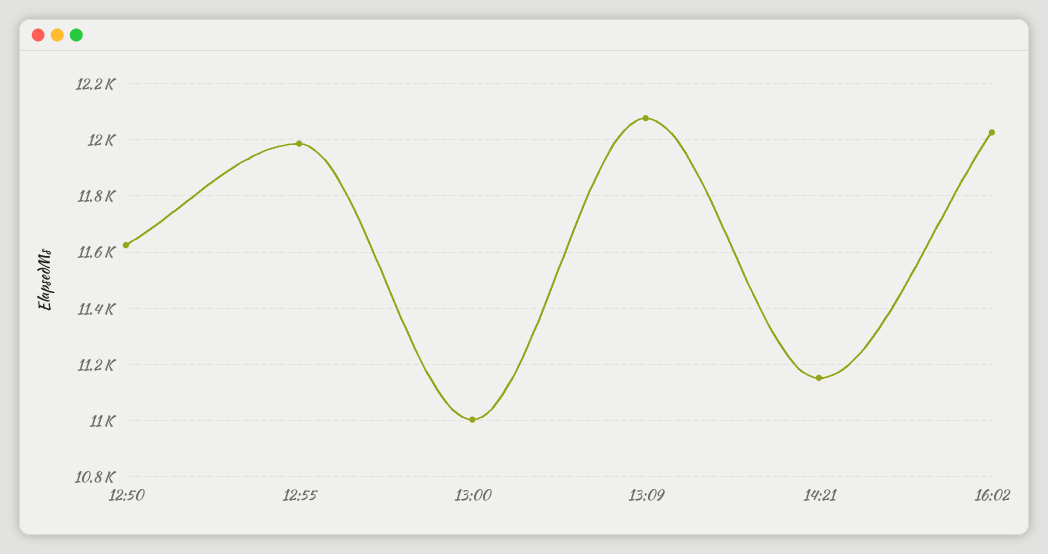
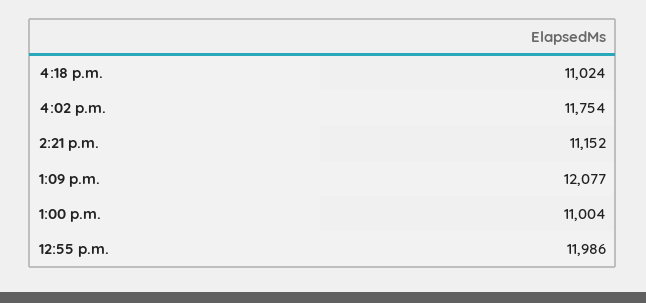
12:50: 11625 -> none
16:02: 12025 -> 11754
4:18 p.m.: none -> 11024

